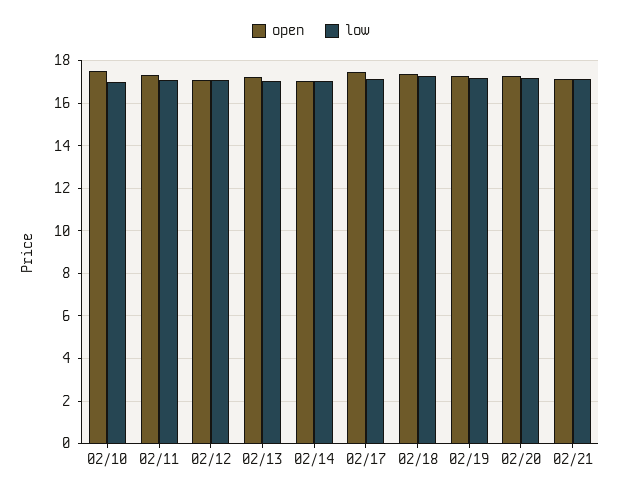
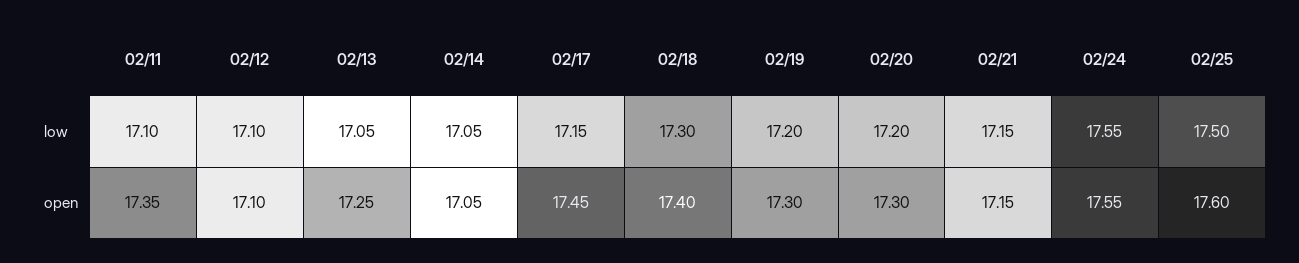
open, 02/10: 17.5 -> none
low, 02/10: 17 -> none
low, 02/24: none -> 17.55
low, 02/25: none -> 17.5
open, 02/24: none -> 17.55
open, 02/25: none -> 17.6

